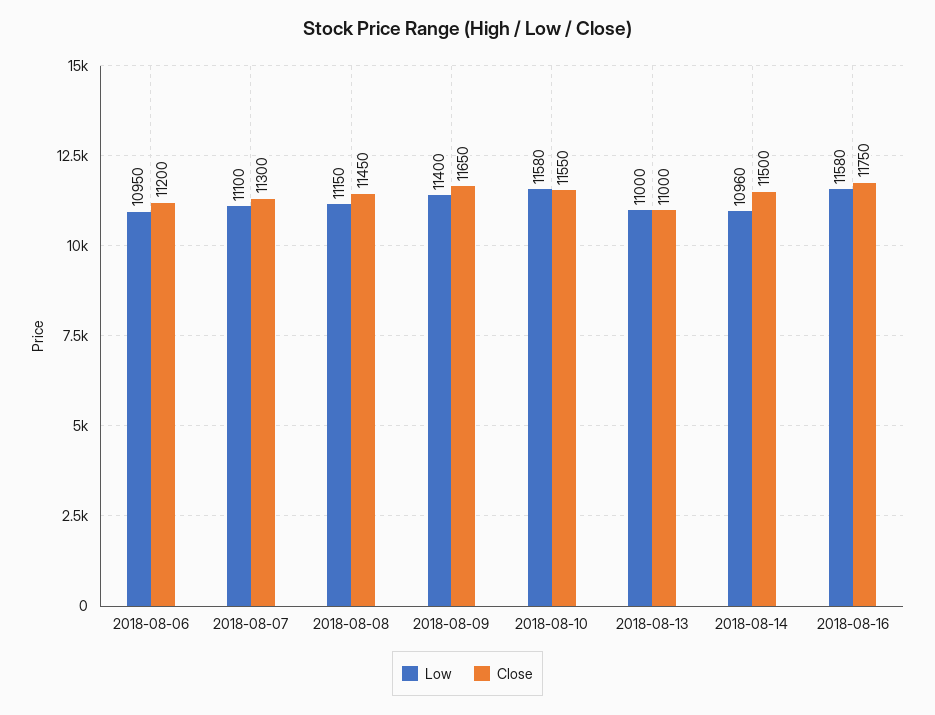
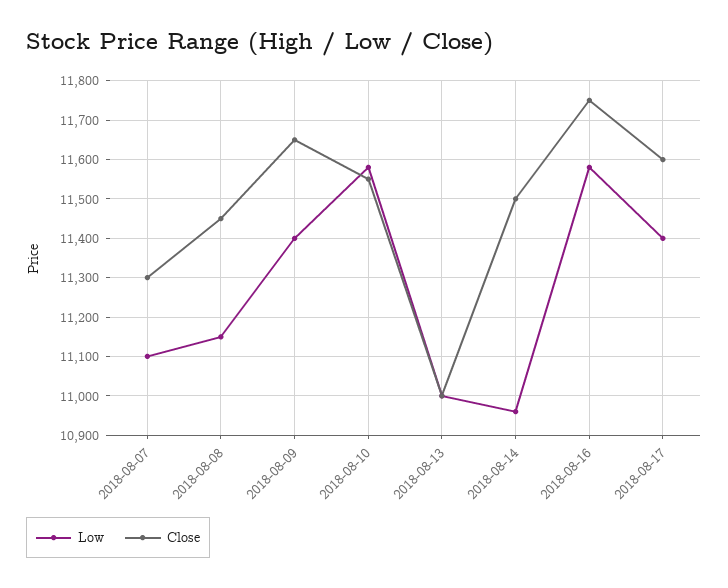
Low, 2018-08-06: 10950 -> none
Close, 2018-08-06: 11200 -> none
Low, 2018-08-17: none -> 11400
Close, 2018-08-17: none -> 11600

